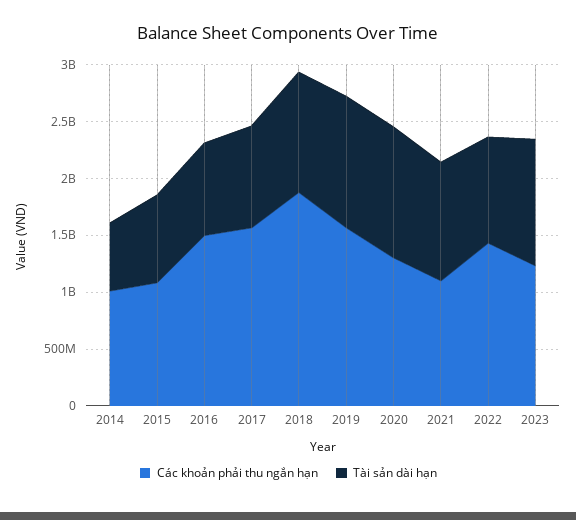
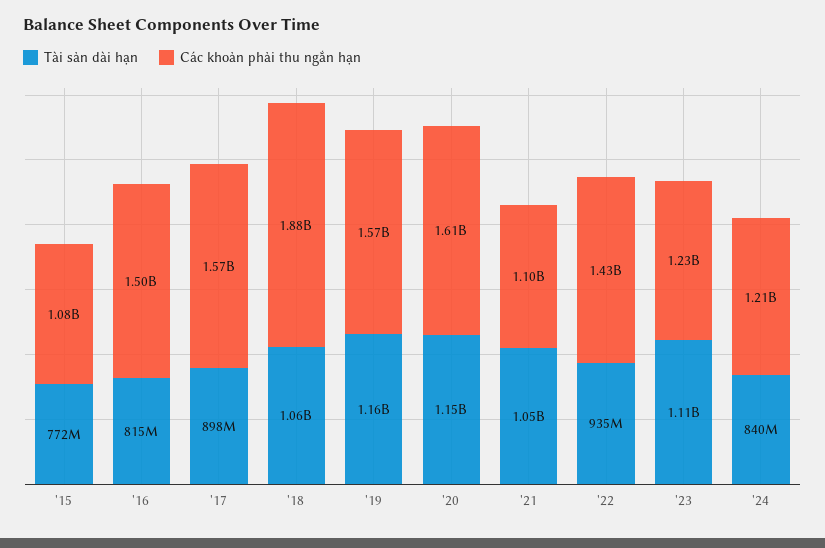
Các khoản phải thu ngắn hạn, 2014: 1000000000 -> none
Tài sản dài hạn, 2014: 600000000 -> none
Các khoản phải thu ngắn hạn, 2020: 1300000000 -> 1610000000
Tài sản dài hạn, '24: none -> 840000000
Các khoản phải thu ngắn hạn, '24: none -> 1210000000

